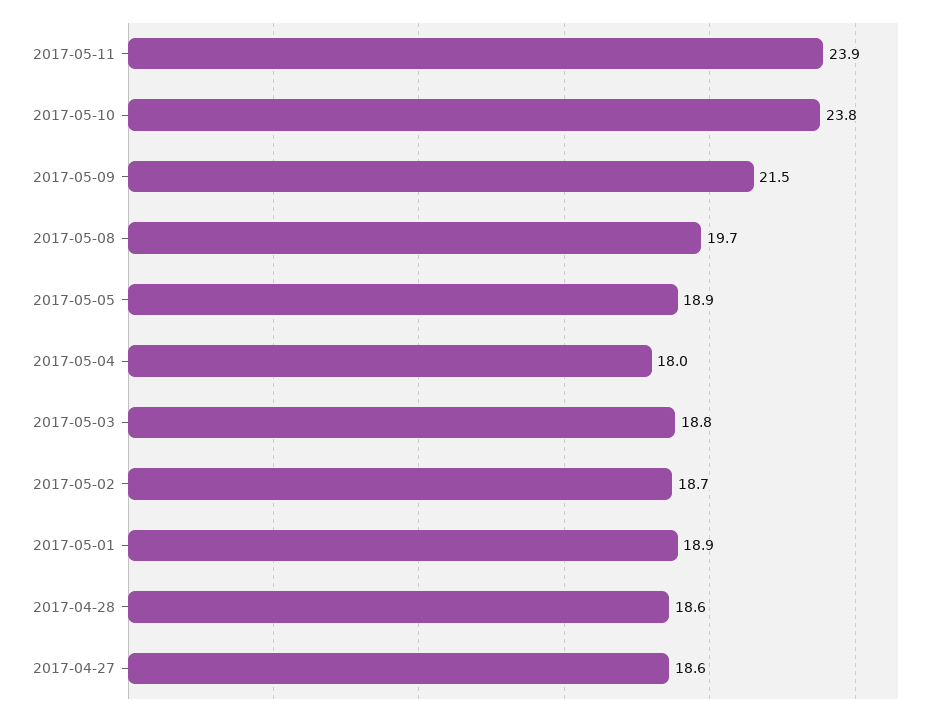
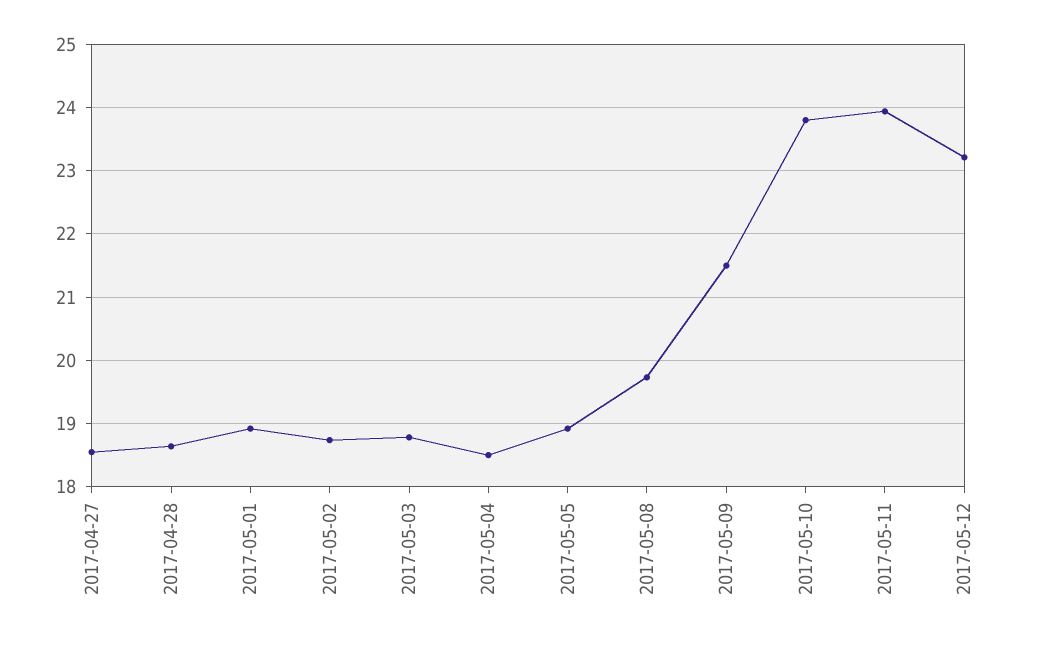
2017-05-04: 18 -> 18.5
2017-05-12: none -> 23.2

